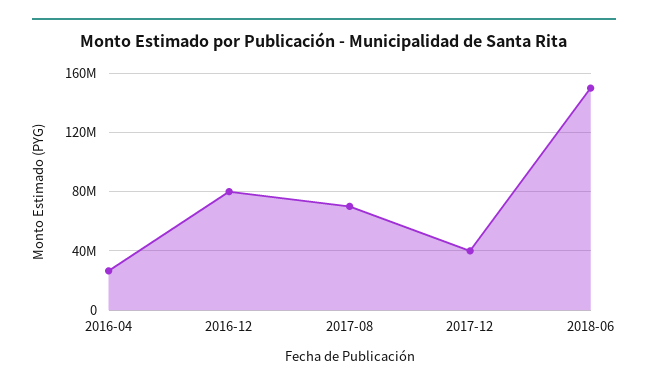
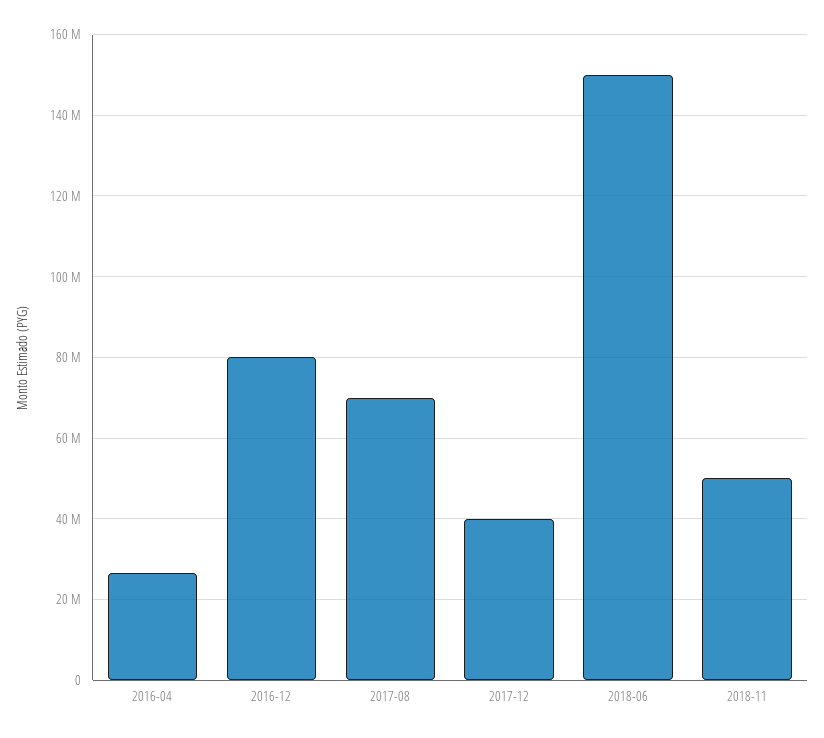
2018-11: none -> 50000000

